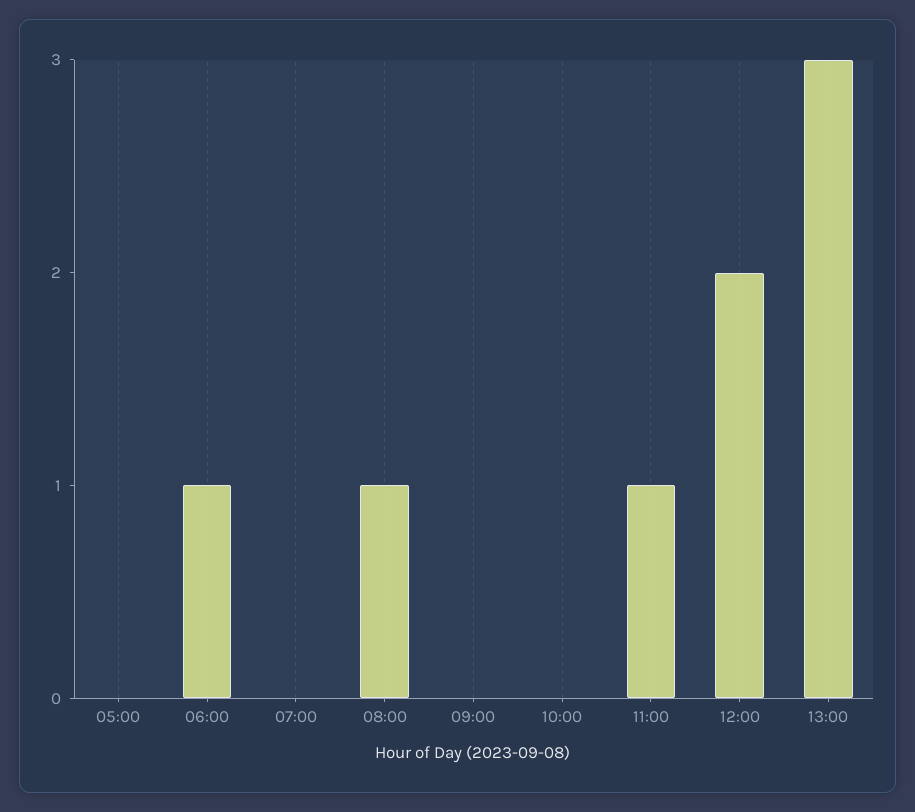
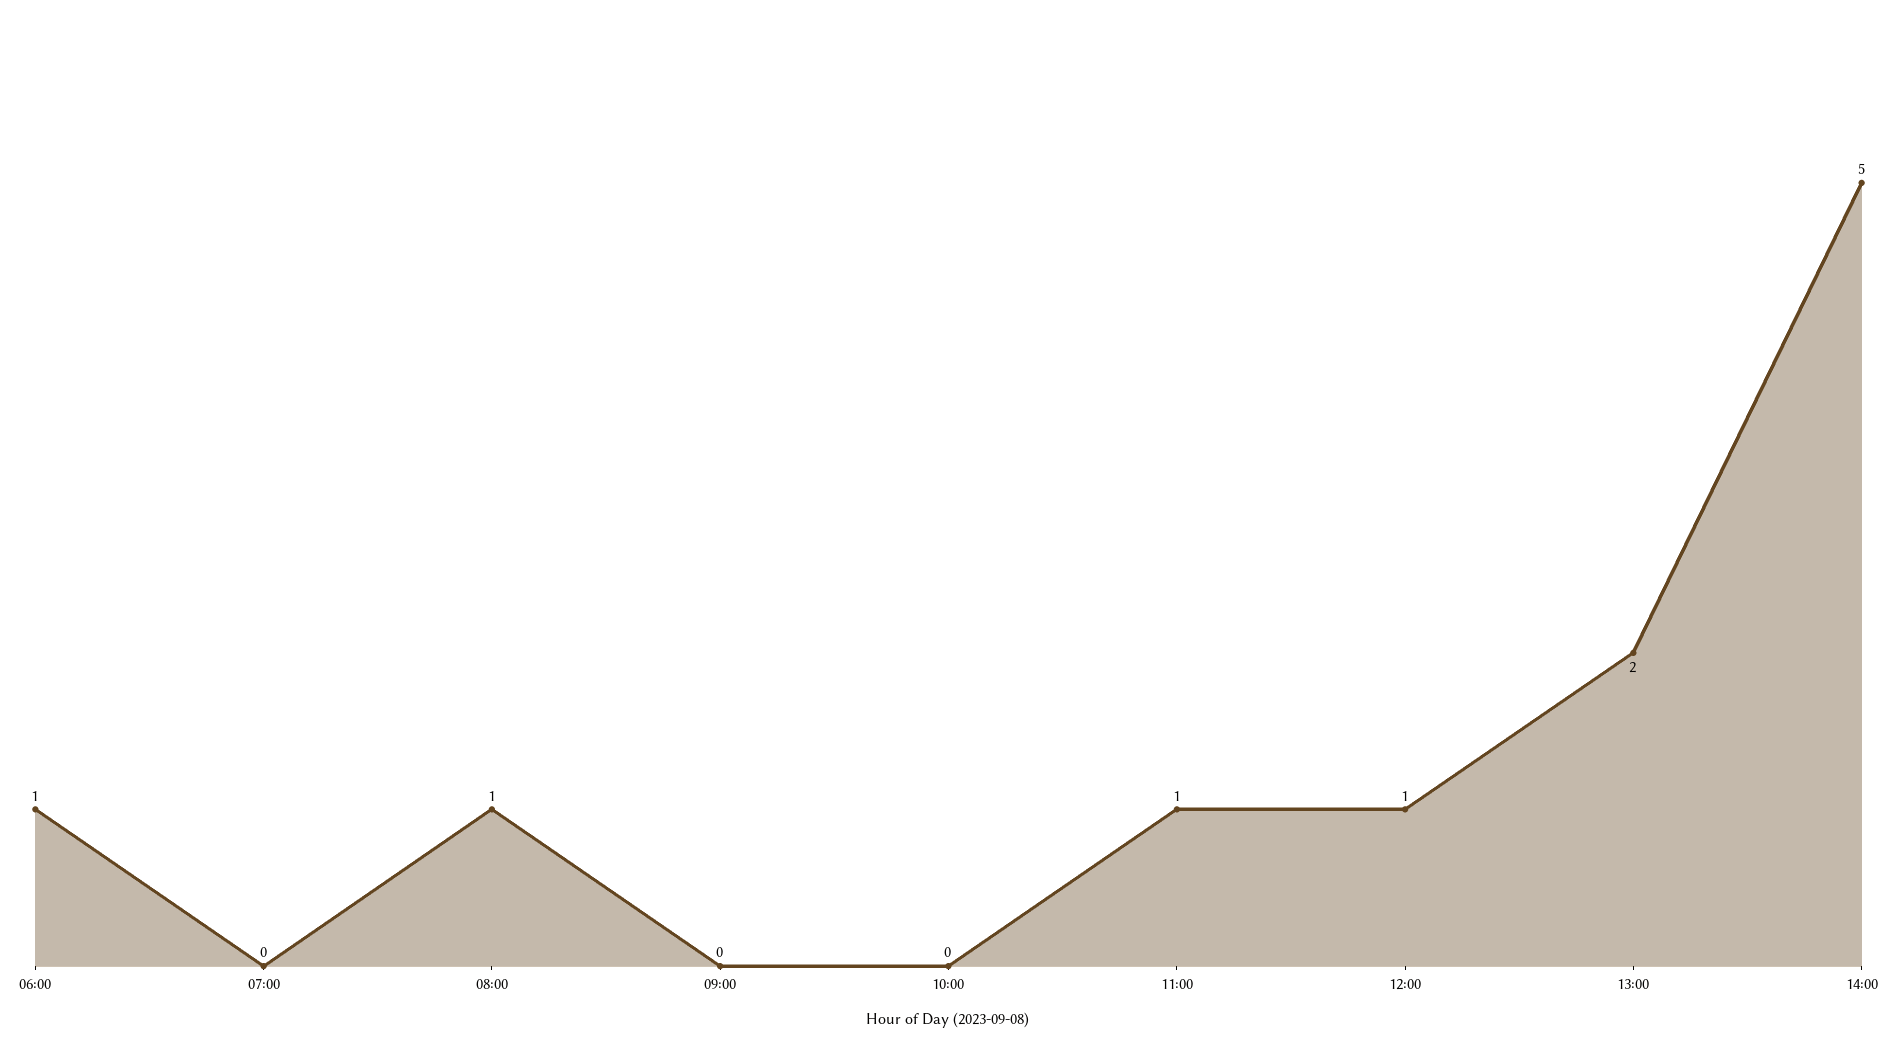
05:00: 0 -> none
12:00: 2 -> 1
13:00: 3 -> 2
14:00: none -> 5

